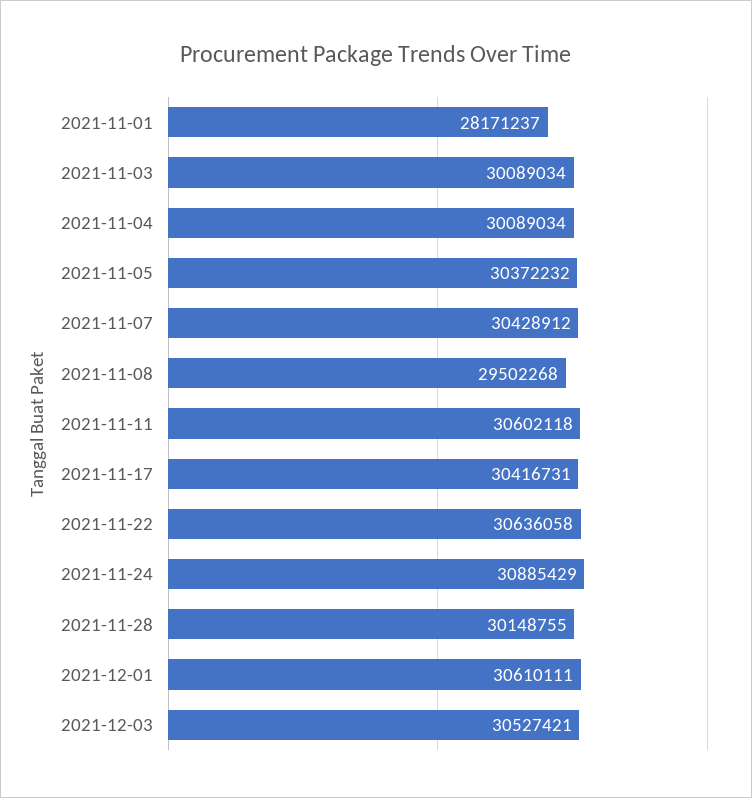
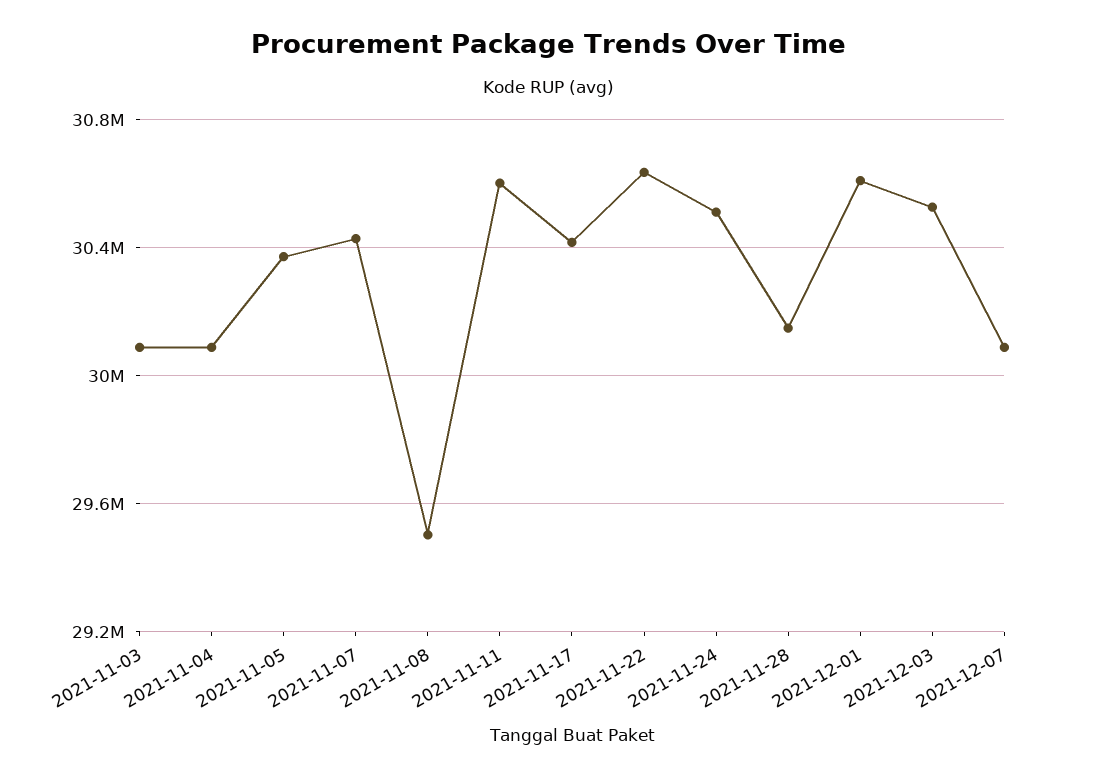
2021-11-01: 28171237 -> none
2021-11-24: 30885429 -> 30500000
2021-12-07: none -> 30100000

